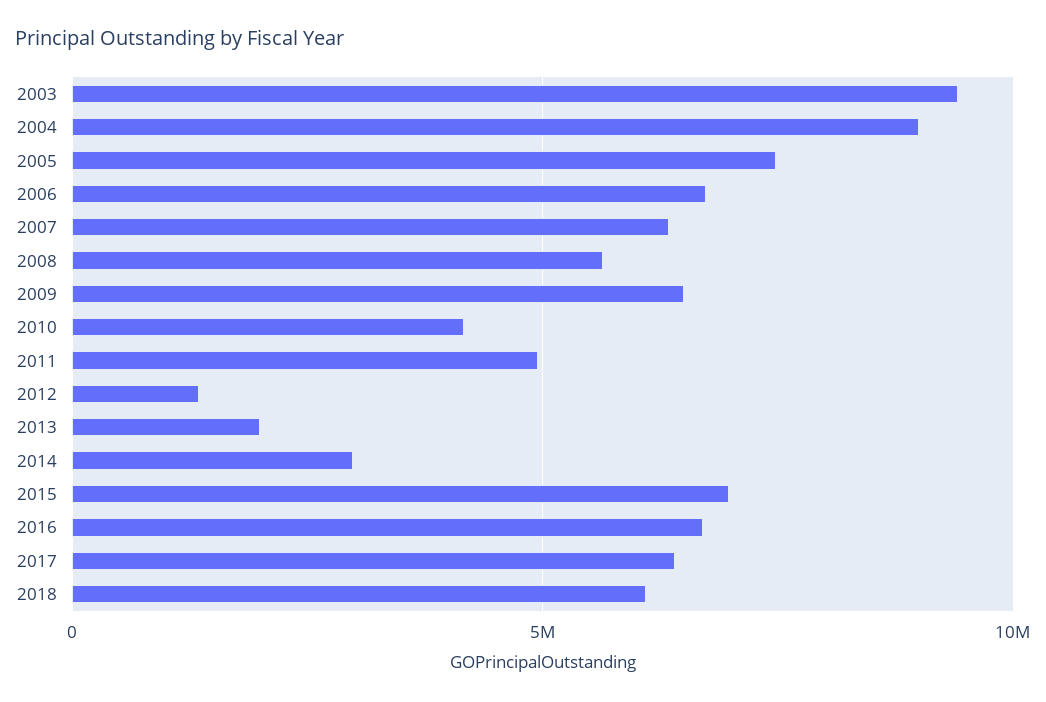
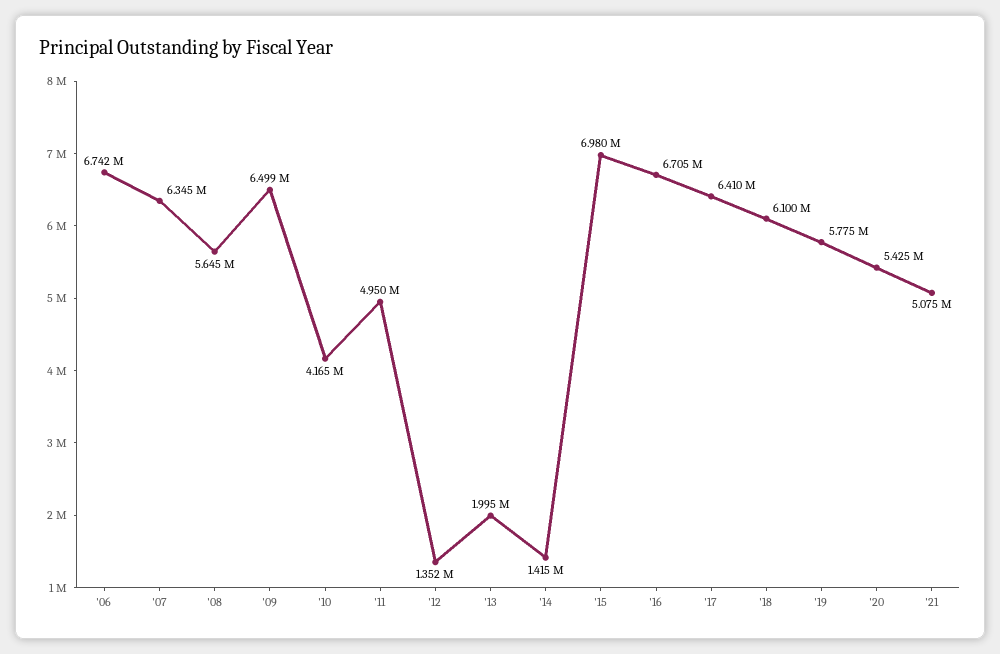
2003: 9500000 -> none
2004: 9000000 -> none
2005: 7500000 -> none
2014: 3000000 -> 1415000
'19: none -> 5775000
'20: none -> 5425000
'21: none -> 5075000

